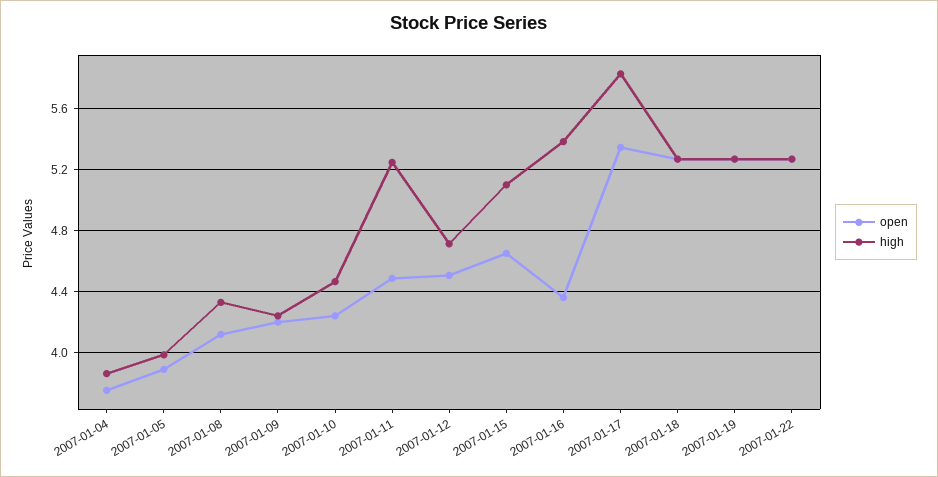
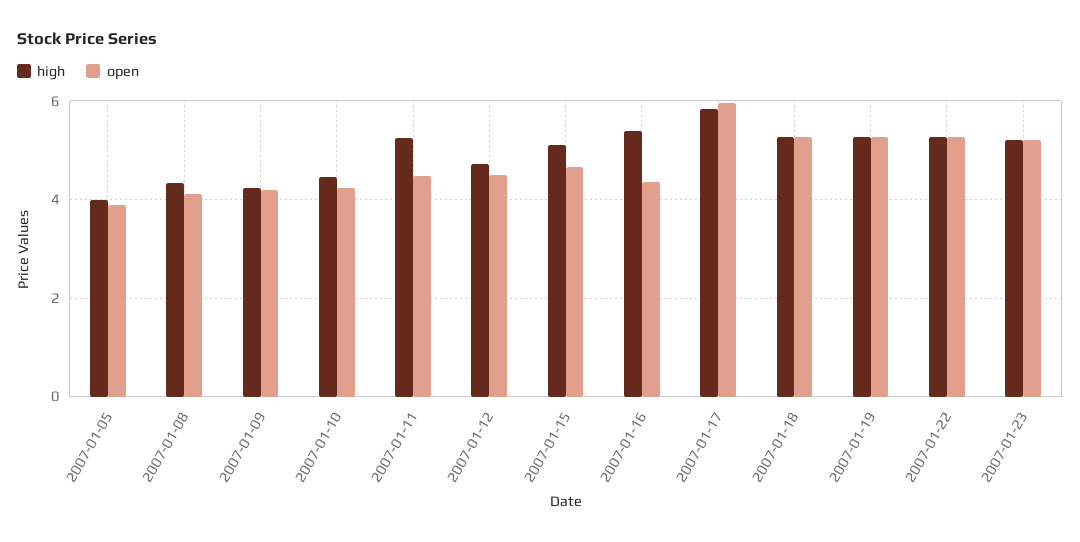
open, 2007-01-04: 3.75 -> none
high, 2007-01-04: 3.85 -> none
open, 2007-01-17: 5.35 -> 6
high, 2007-01-23: none -> 5.2
open, 2007-01-23: none -> 5.2

